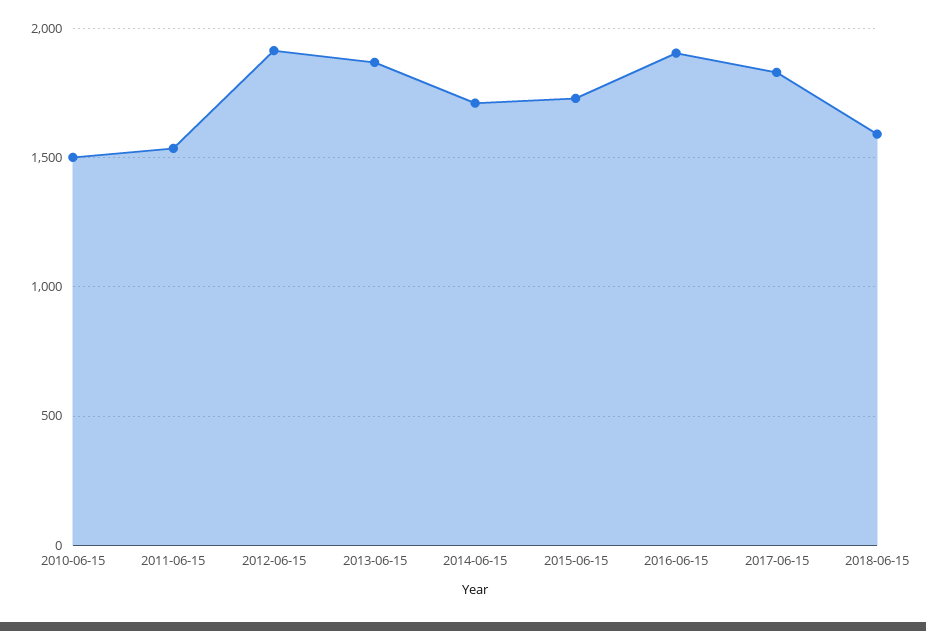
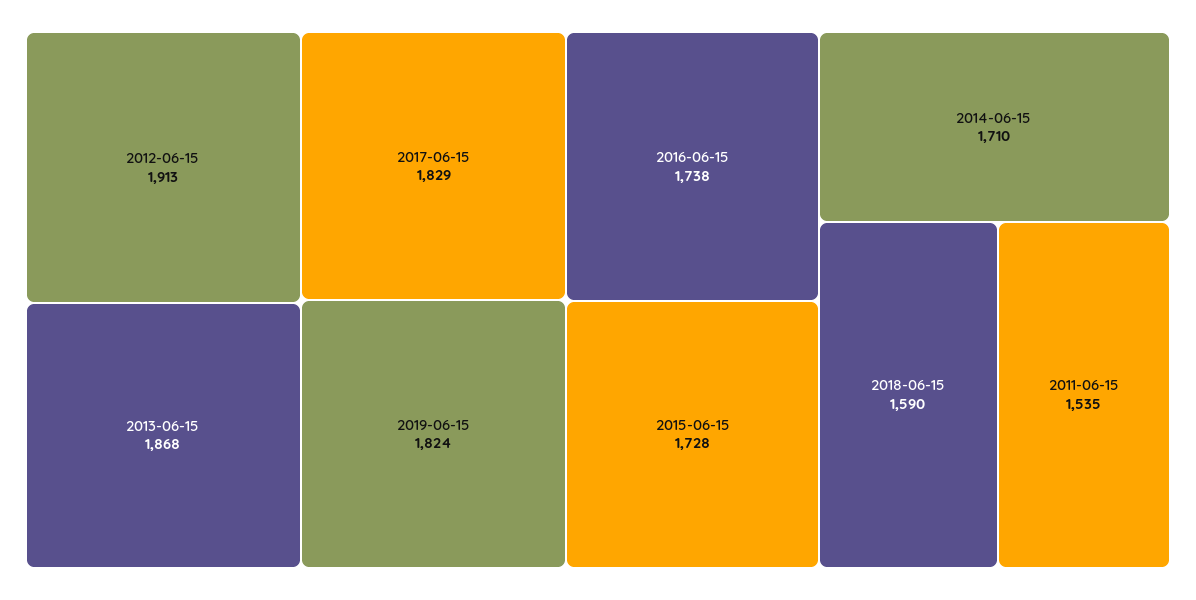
2010-06-15: 1500 -> none
2016-06-15: 1900 -> 1738
2019-06-15: none -> 1824

